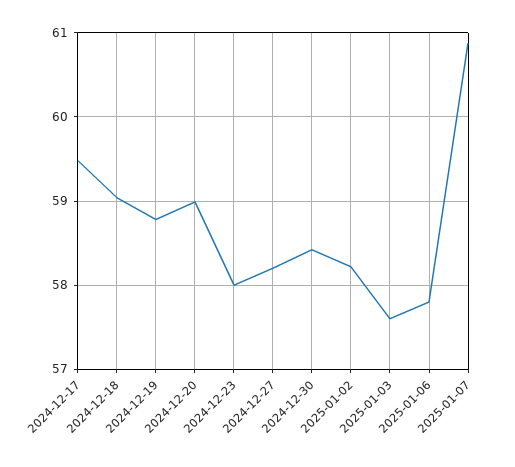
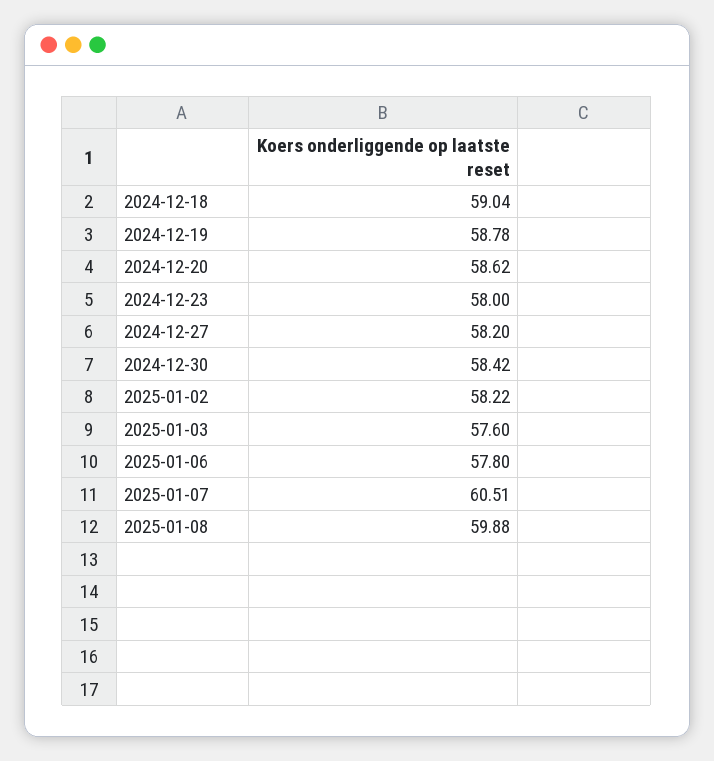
2024-12-17: 59.5 -> none
2024-12-20: 59 -> 58.62
2025-01-07: 60.9 -> 60.51
2025-01-08: none -> 59.88

